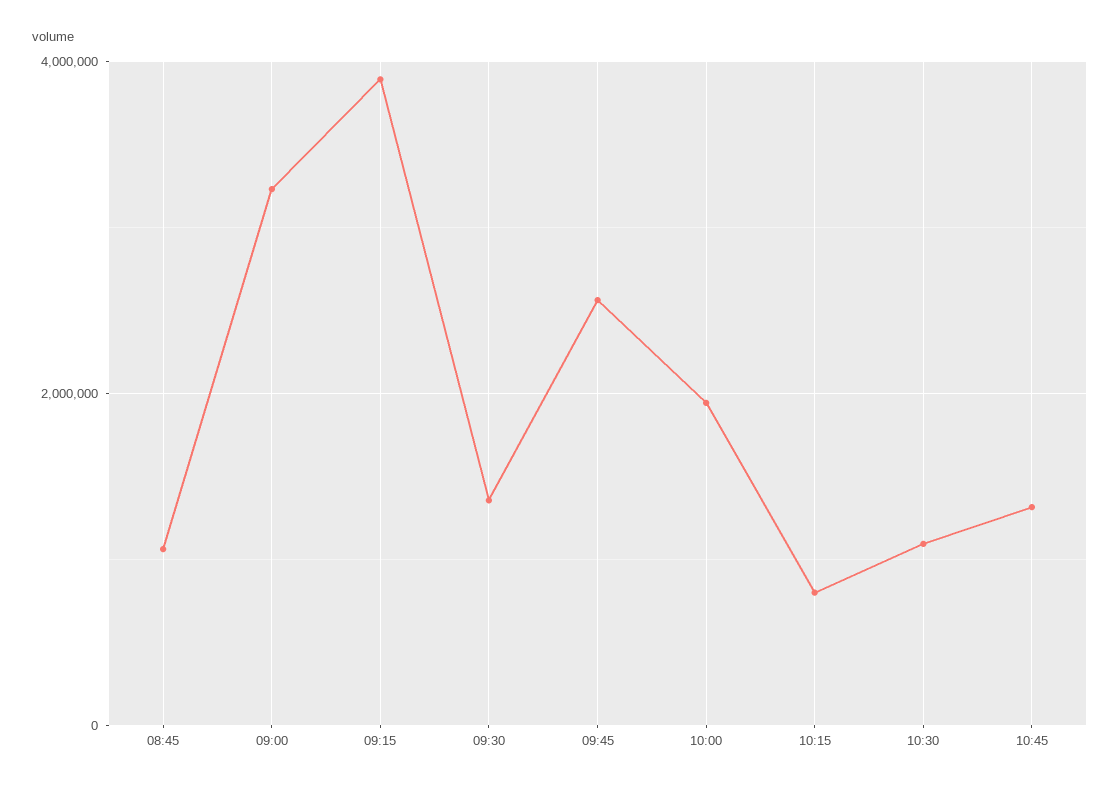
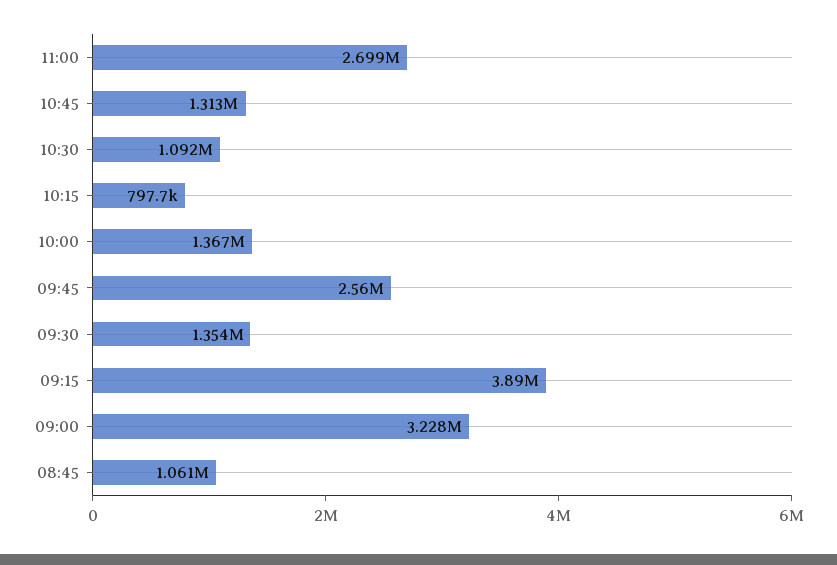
10:00: 2000000 -> 1367000
11:00: none -> 2699000

